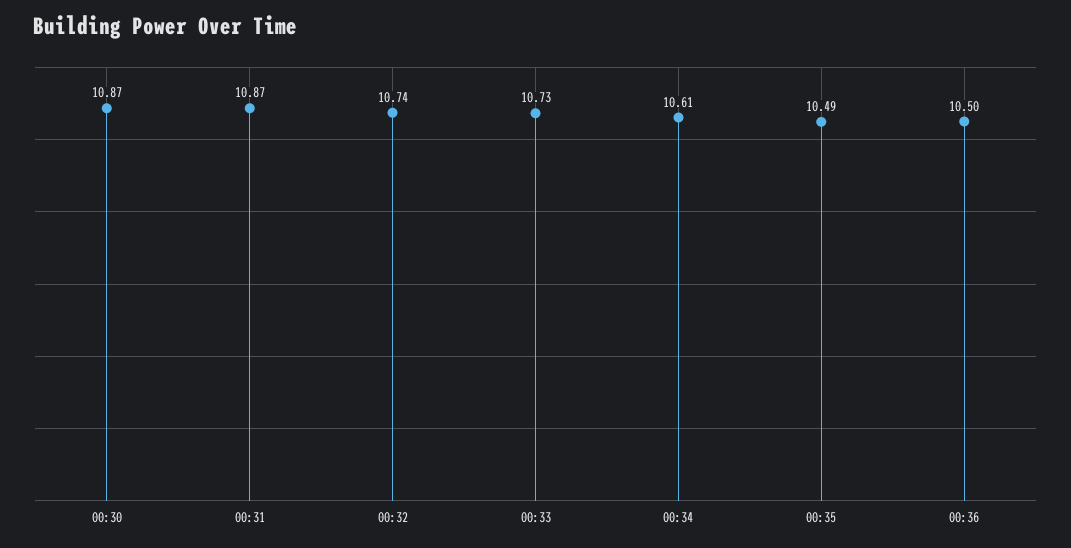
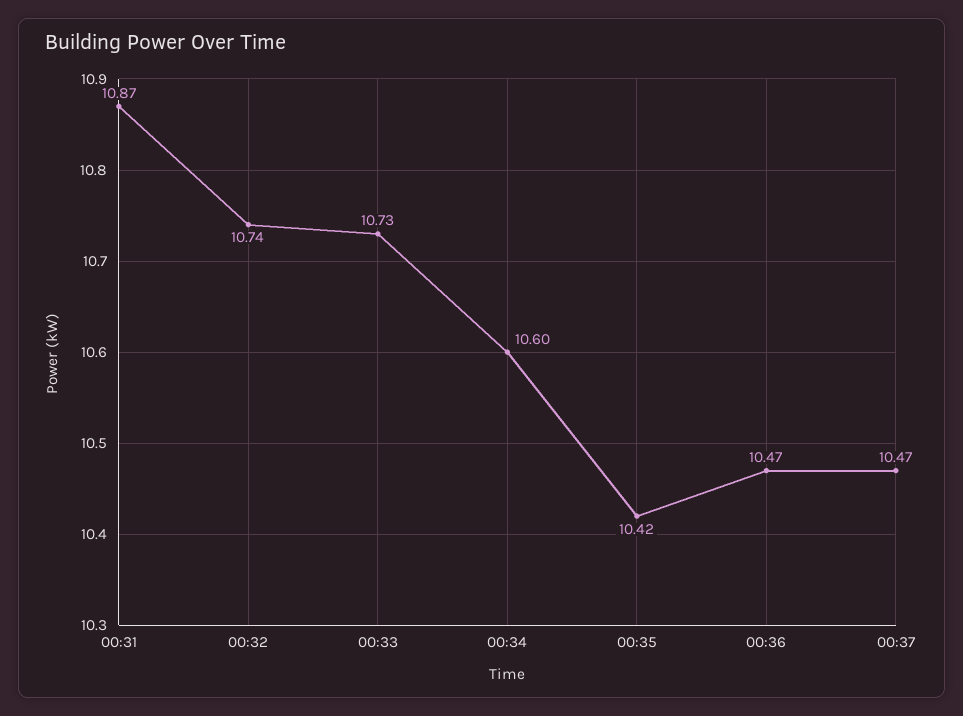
00:30: 10.87 -> none
00:34: 10.61 -> 10.6
00:35: 10.49 -> 10.42
00:36: 10.5 -> 10.47
00:37: none -> 10.47

